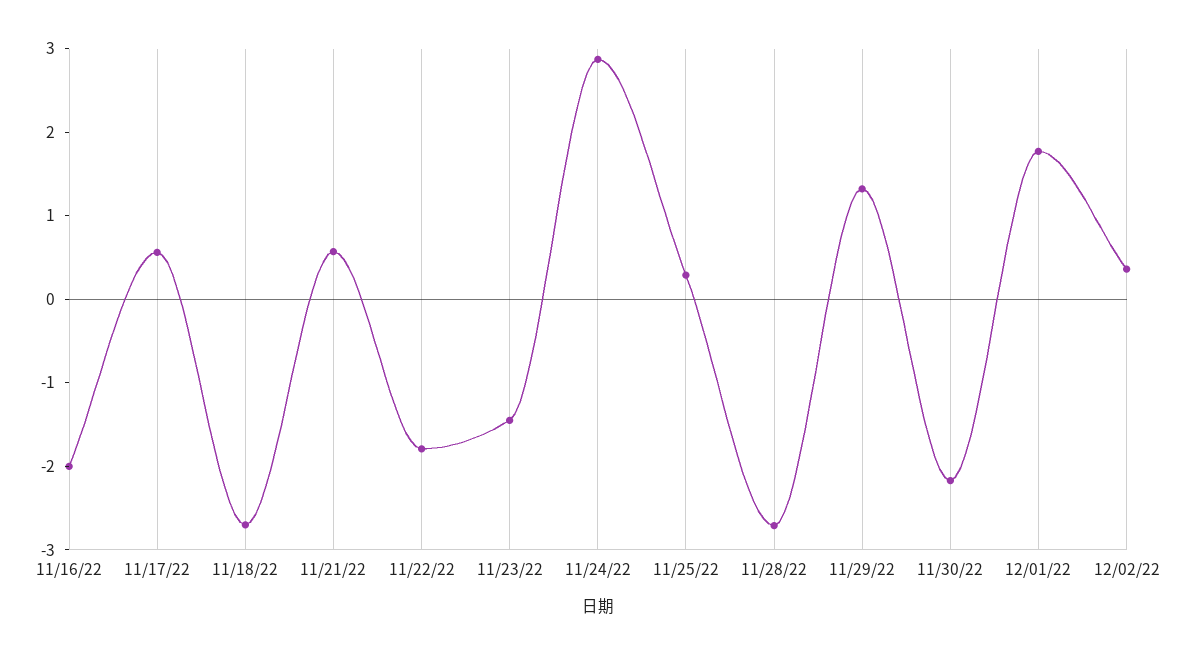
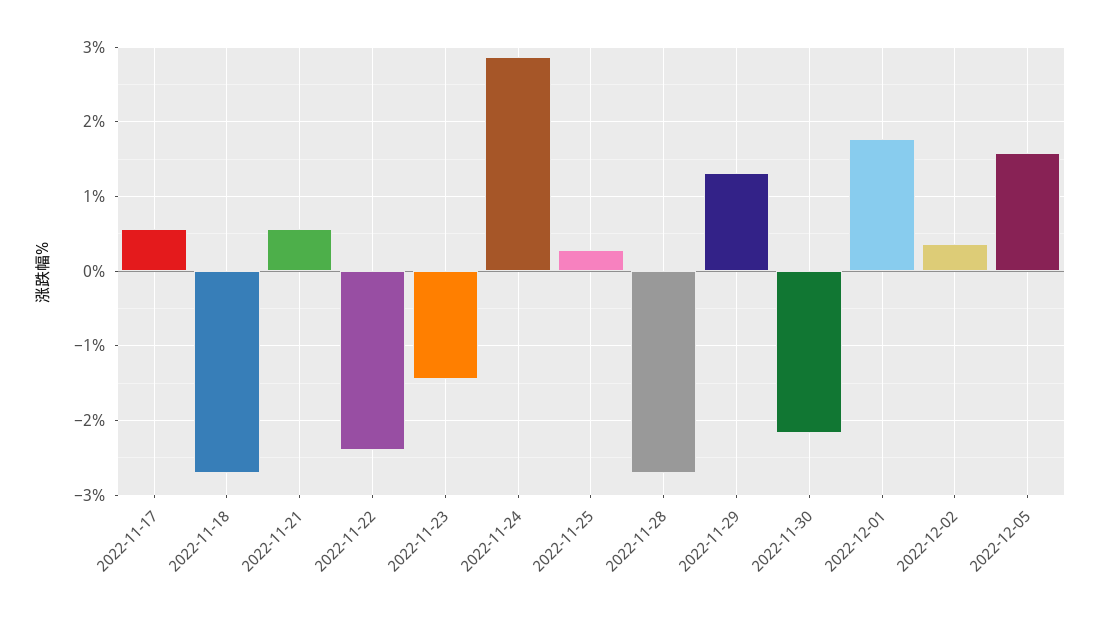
11/16/22: -2 -> none
11/22/22: -1.8 -> -2.4
2022-12-05: none -> 1.6

